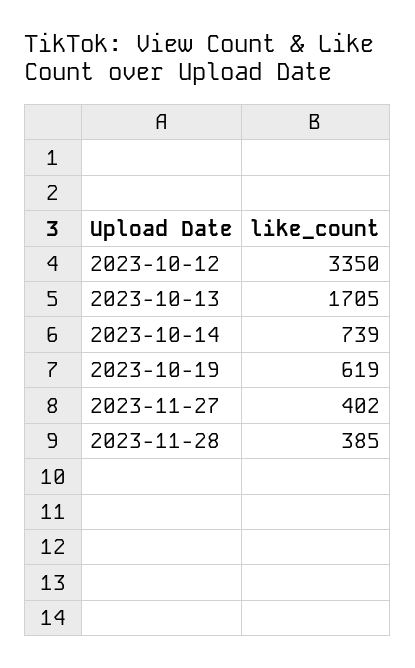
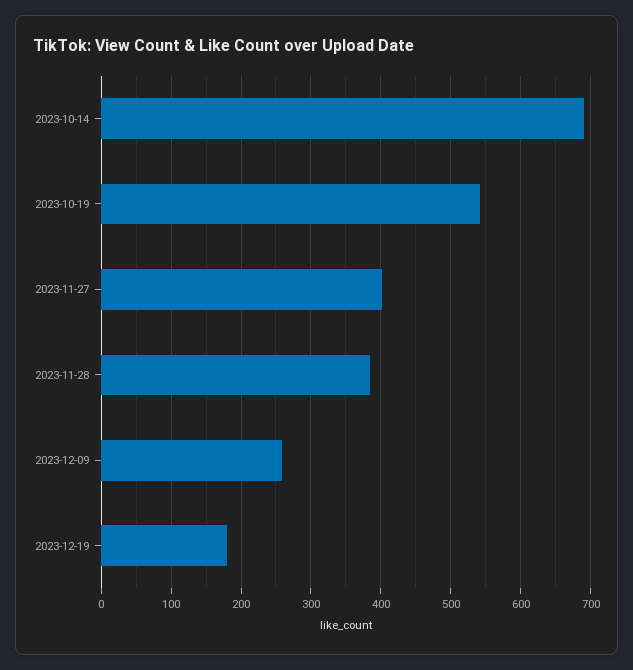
2023-10-12: 3350 -> none
2023-10-13: 1705 -> none
2023-10-14: 739 -> 690
2023-10-19: 619 -> 540
2023-12-09: none -> 260
2023-12-19: none -> 180

